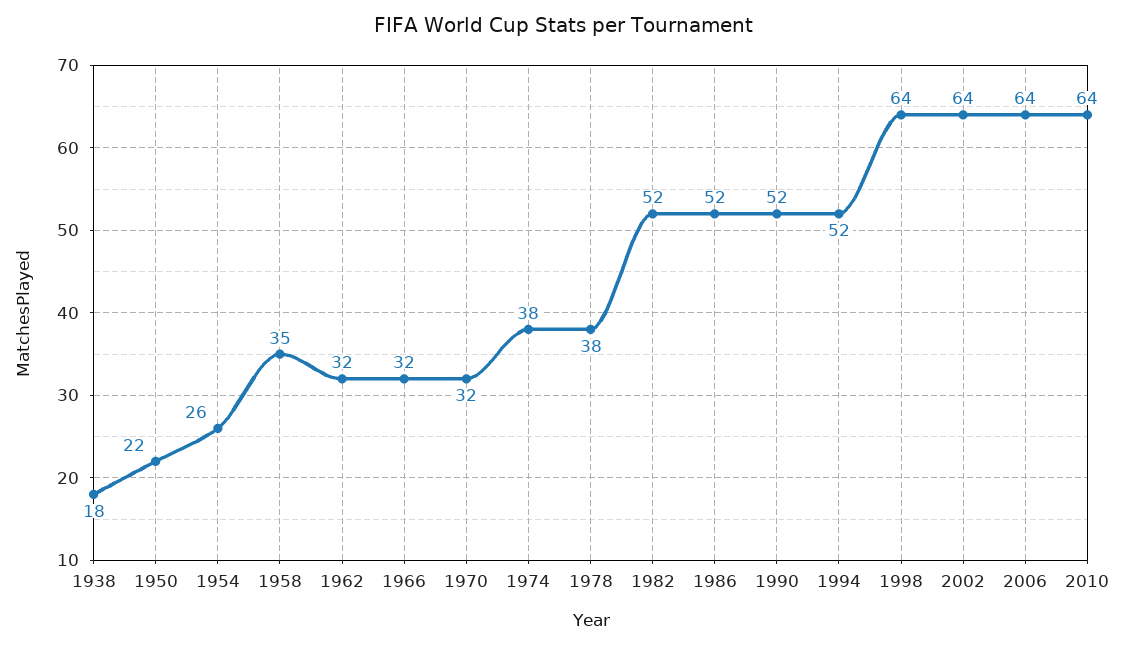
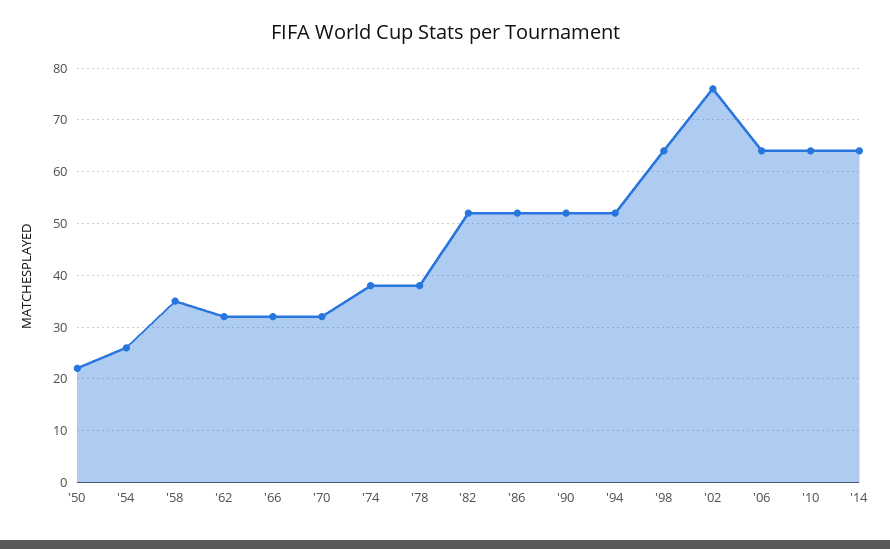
1938: 18 -> none
2002: 64 -> 75
'14: none -> 65

